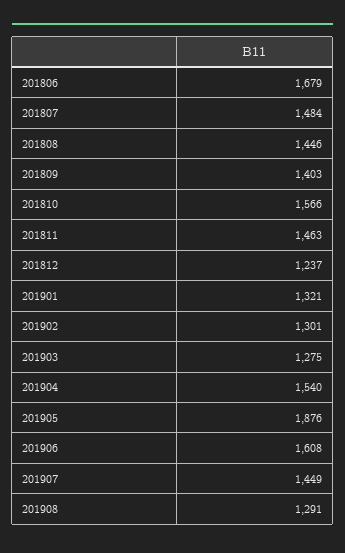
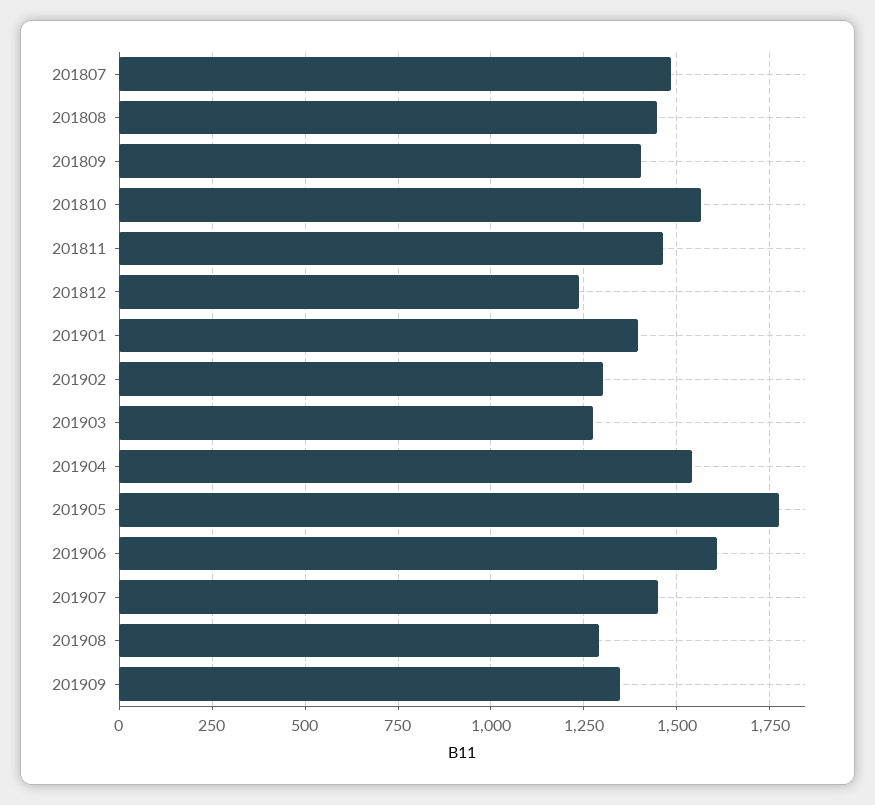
201806: 1679 -> none
201901: 1321 -> 1400
201905: 1876 -> 1775
201909: none -> 1350

